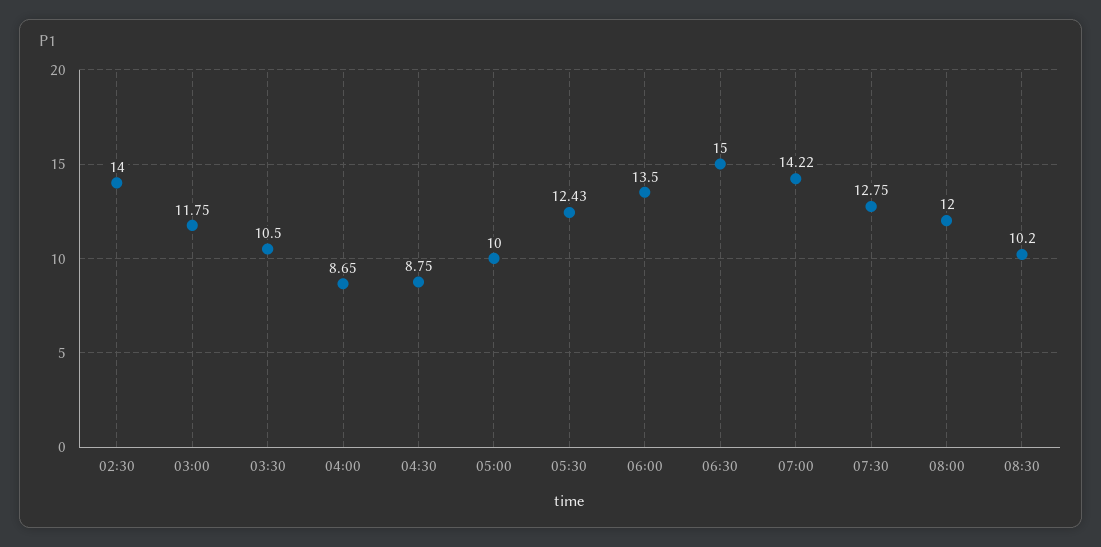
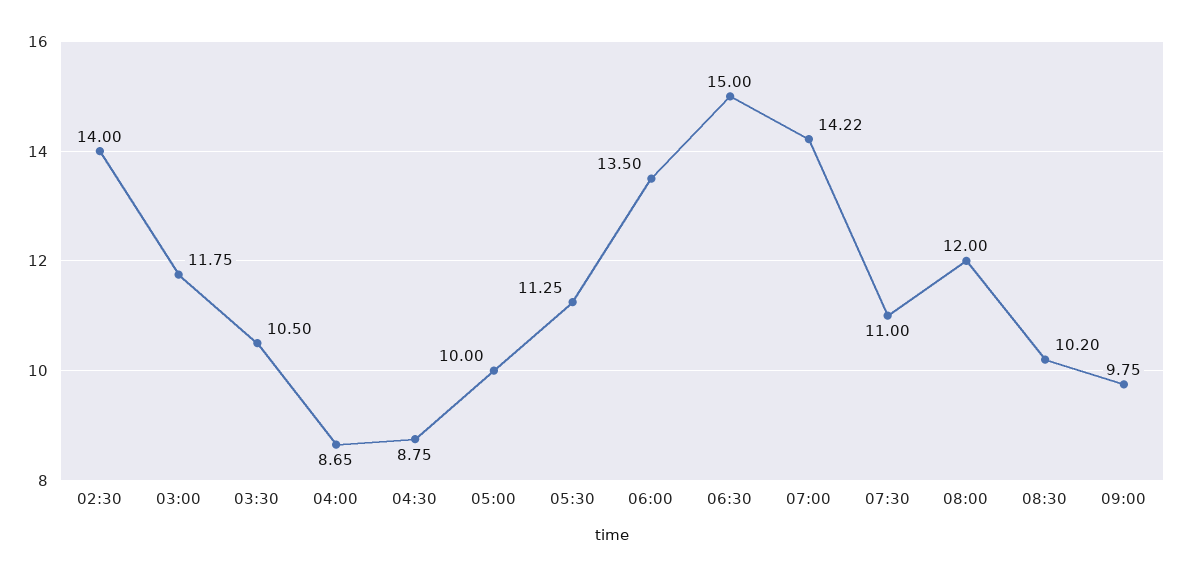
05:30: 12.43 -> 11.25
07:30: 12.75 -> 11
09:00: none -> 9.75

